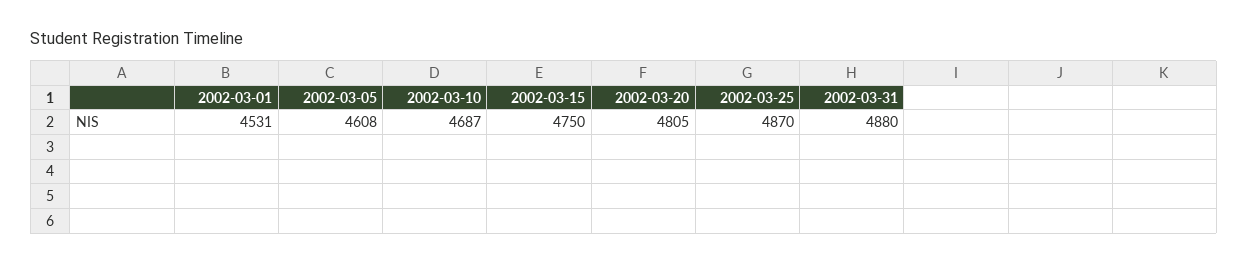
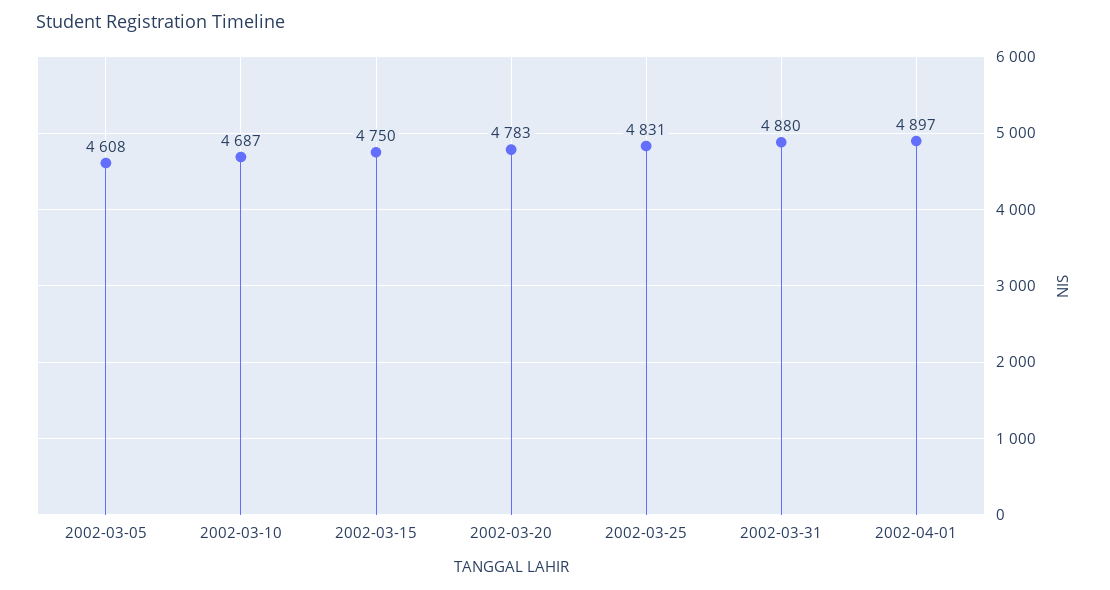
2002-03-01: 4531 -> none
2002-03-20: 4805 -> 4783
2002-03-25: 4870 -> 4831
2002-04-01: none -> 4897

